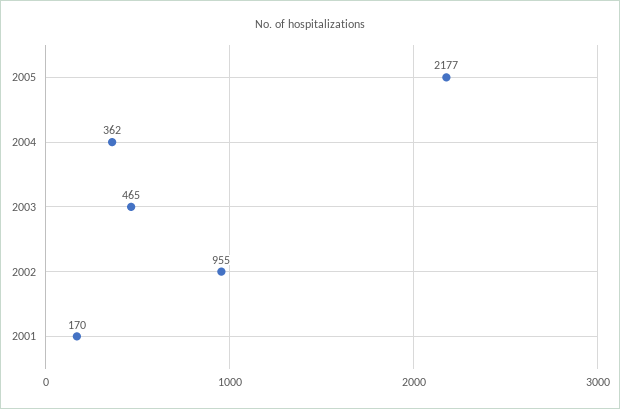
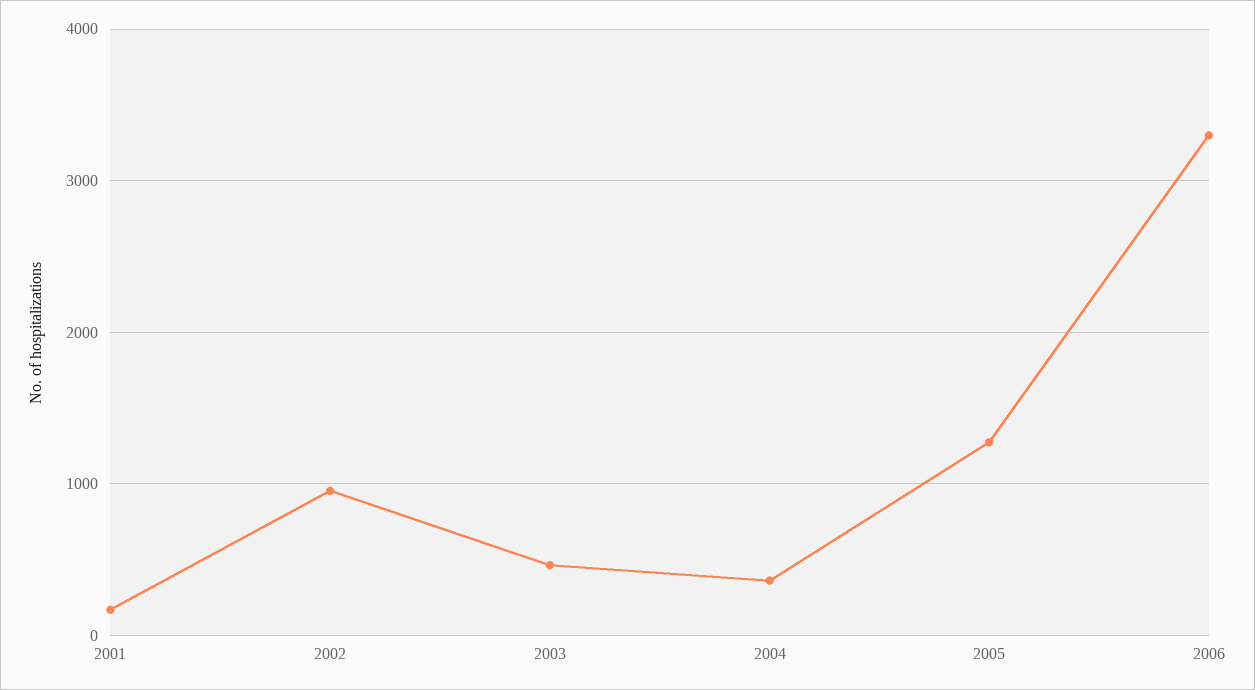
2005: 2177 -> 1300
2006: none -> 3300

